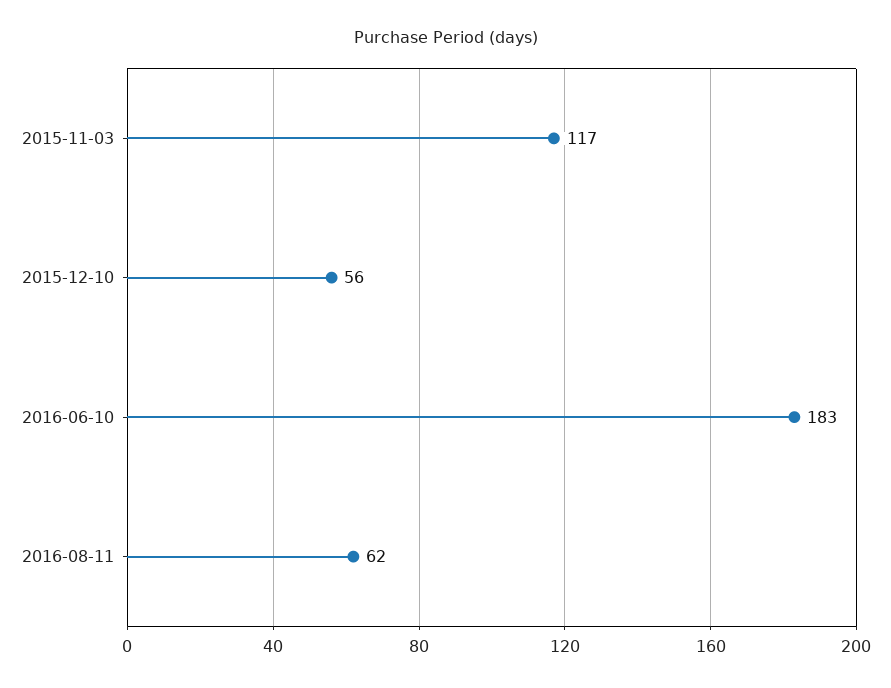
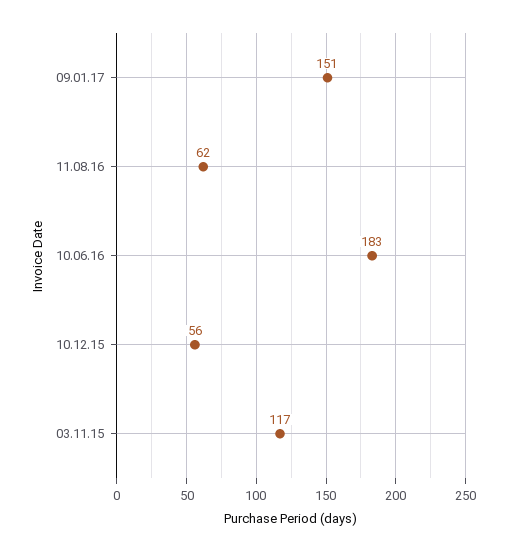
09.01.17: none -> 151

